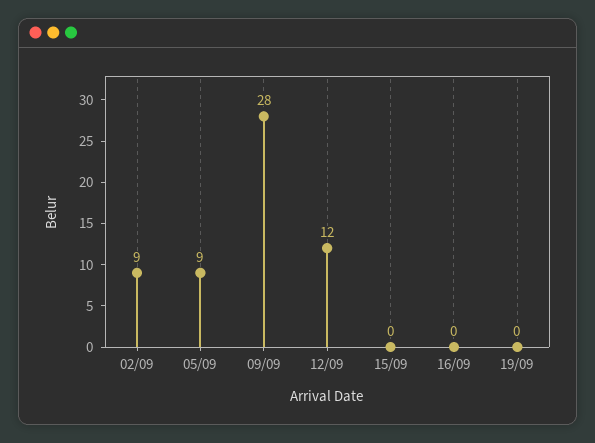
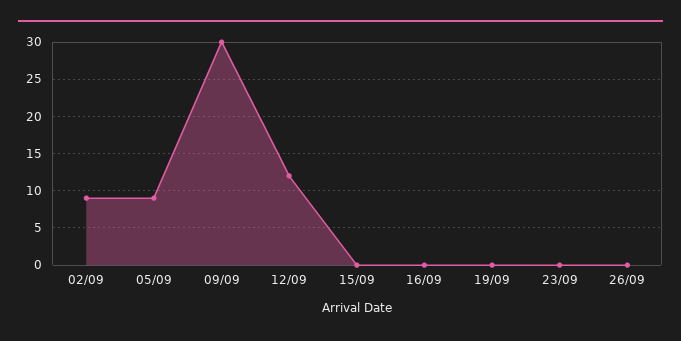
09/09: 28 -> 30
23/09: none -> 0
26/09: none -> 0

